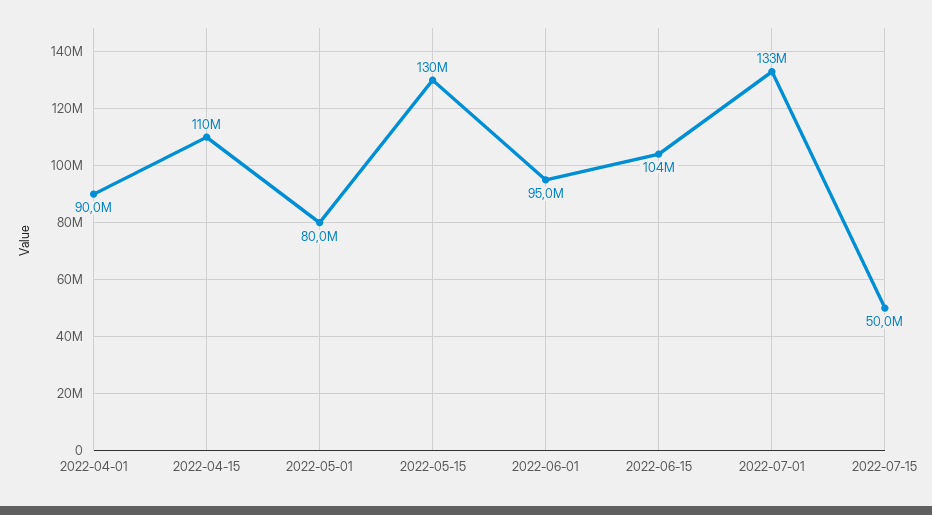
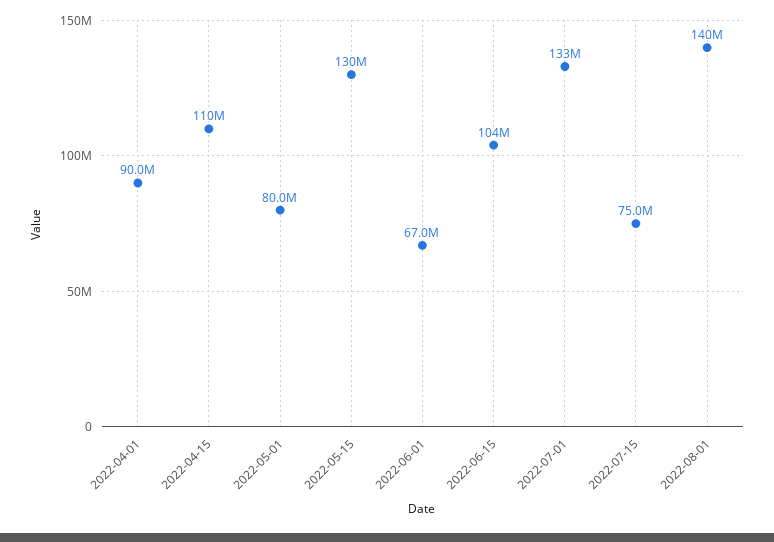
2022-06-01: 95000000 -> 67000000
2022-07-15: 50000000 -> 75000000
2022-08-01: none -> 140000000

